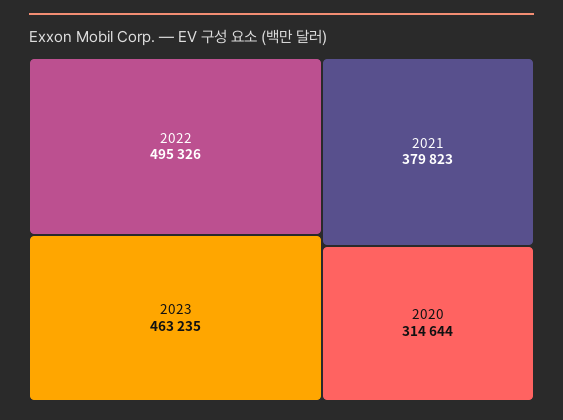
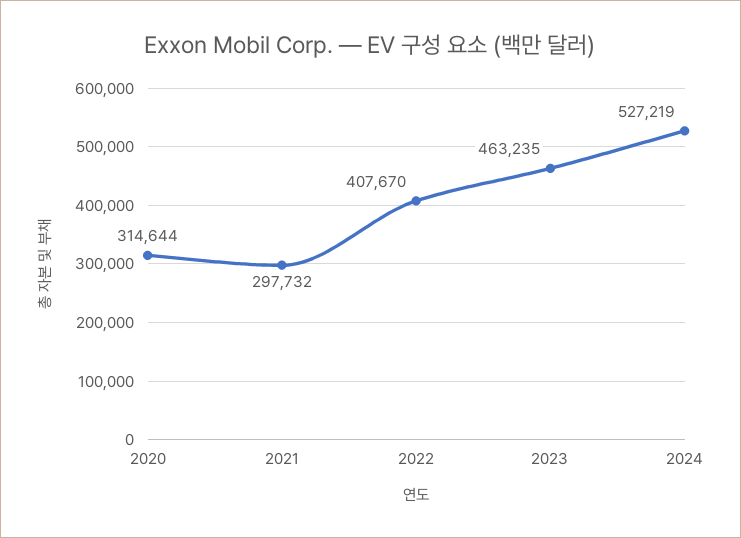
2022: 495326 -> 407670
2021: 379823 -> 297732
2024: none -> 527219

